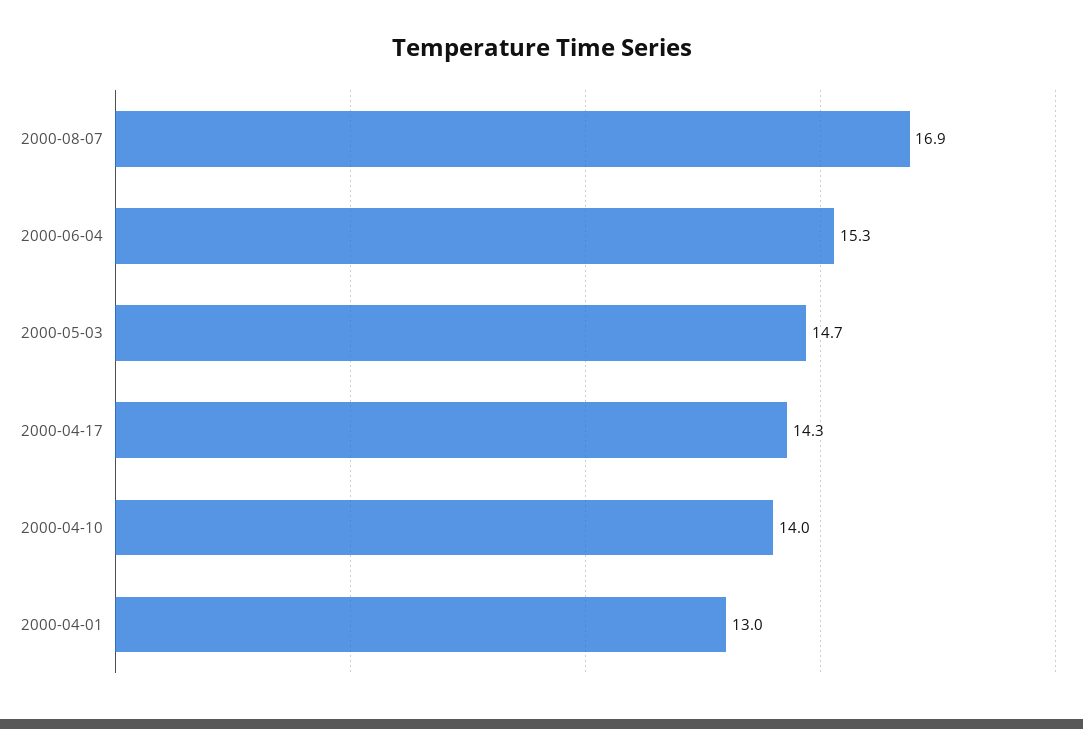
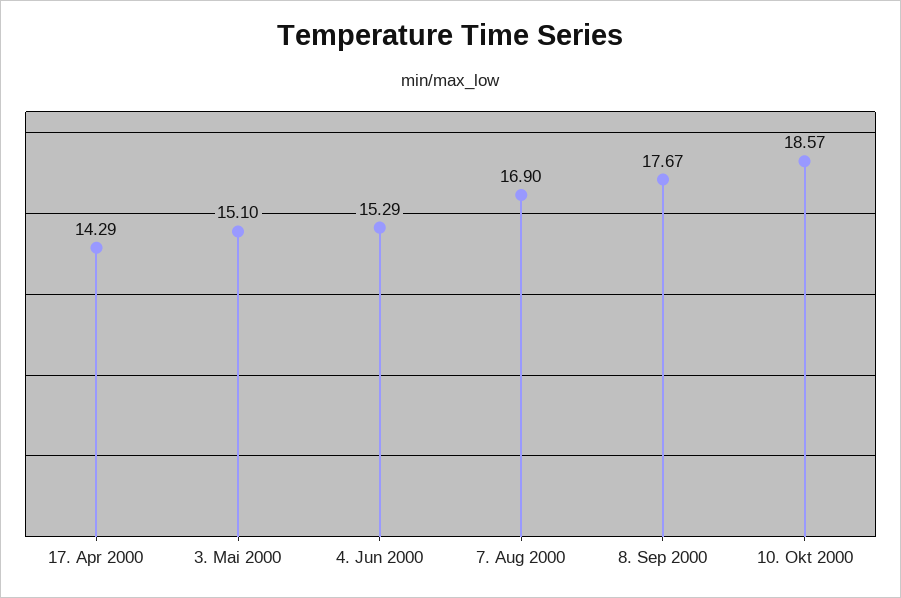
2000-05-03: 14.7 -> 15.1
2000-04-10: 14 -> none
2000-04-01: 13 -> none
8. Sep 2000: none -> 17.67
10. Okt 2000: none -> 18.57

